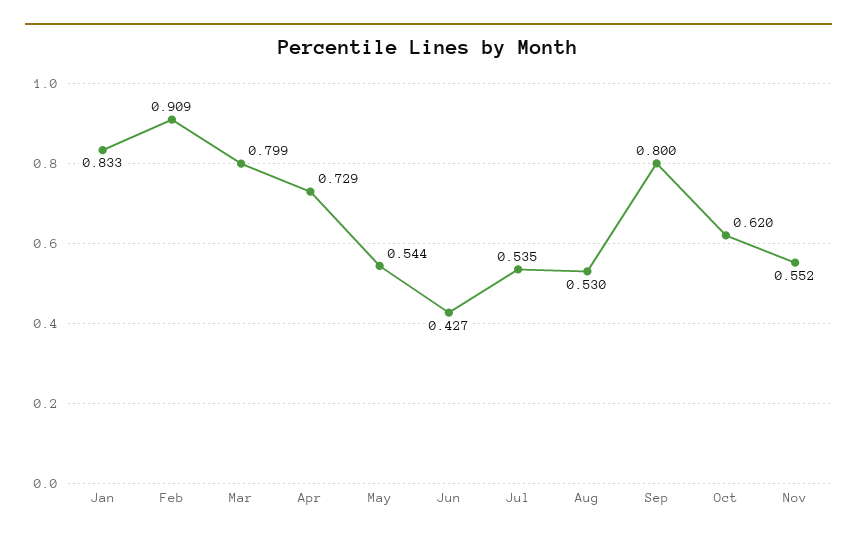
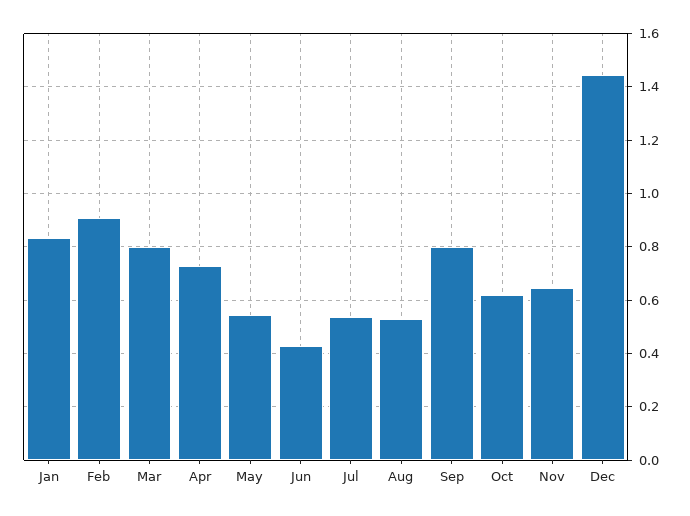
Nov: 0.552 -> 0.65
Dec: none -> 1.45

